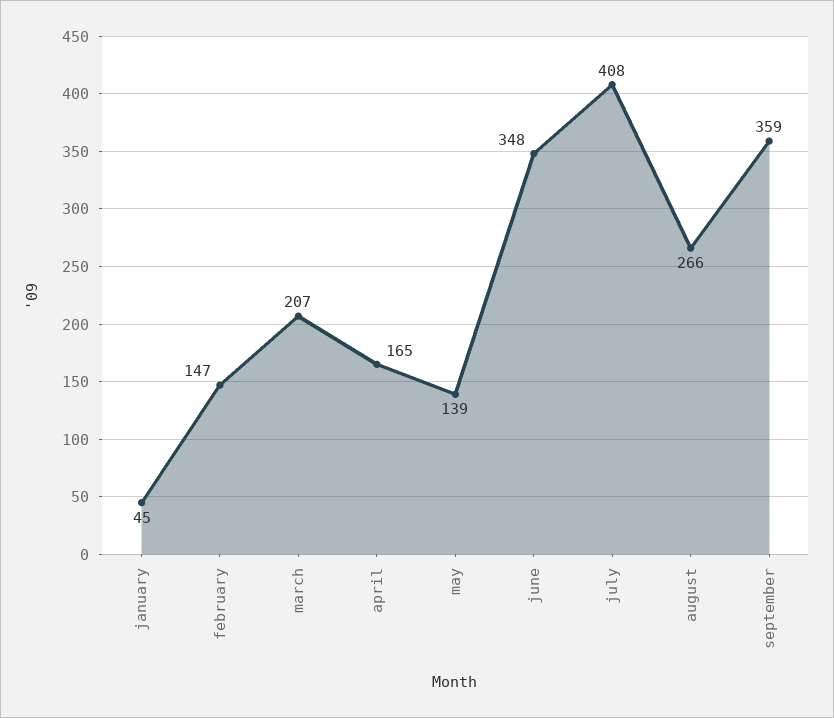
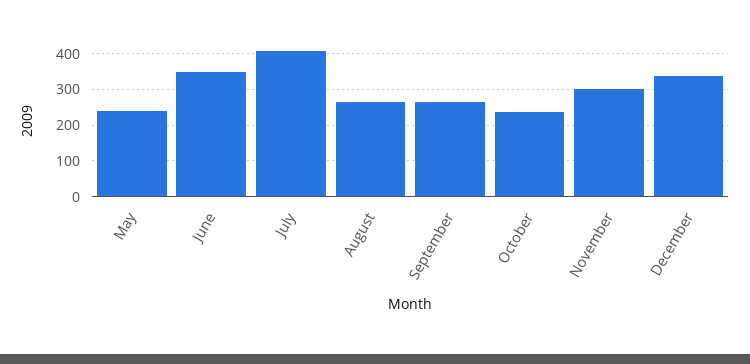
january: 45 -> none
february: 147 -> none
march: 207 -> none
april: 165 -> none
may: 139 -> 240
september: 359 -> 260
October: none -> 240
November: none -> 300
December: none -> 340

